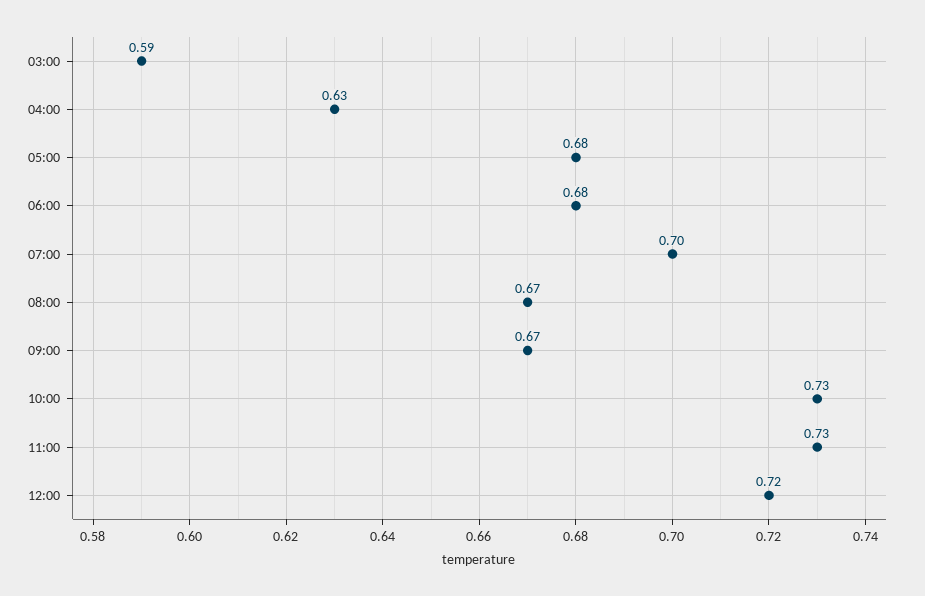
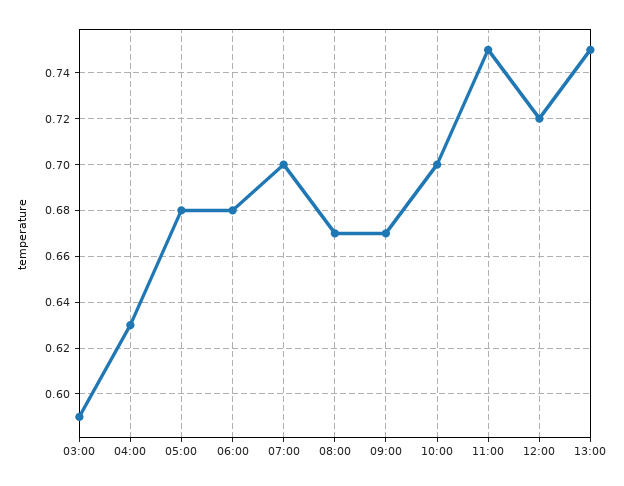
10:00: 0.73 -> 0.7
11:00: 0.73 -> 0.75
13:00: none -> 0.75

